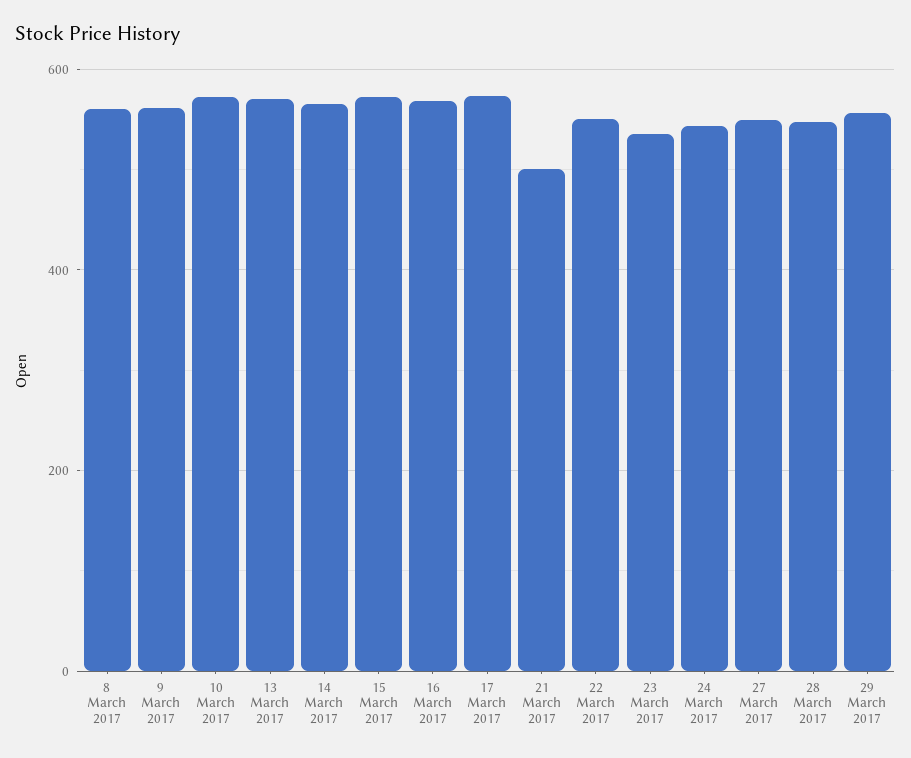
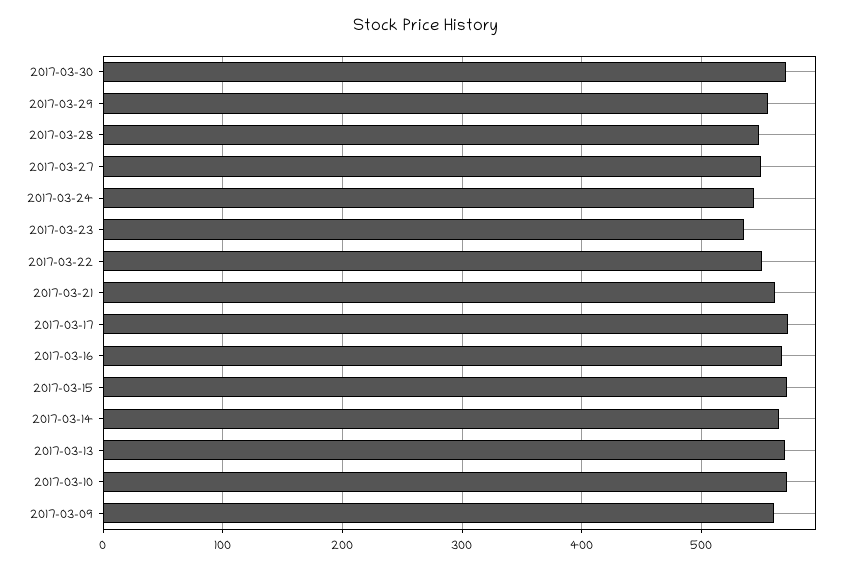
8 March 2017: 560 -> none
21 March 2017: 500 -> 560
2017-03-30: none -> 570

